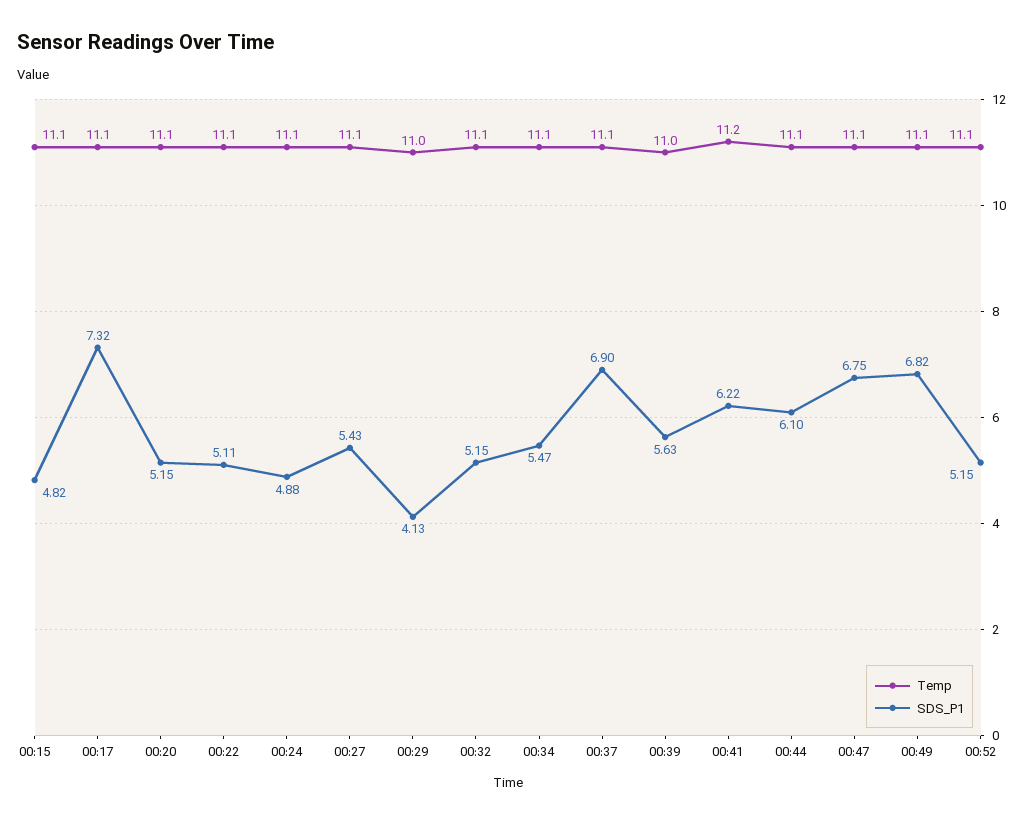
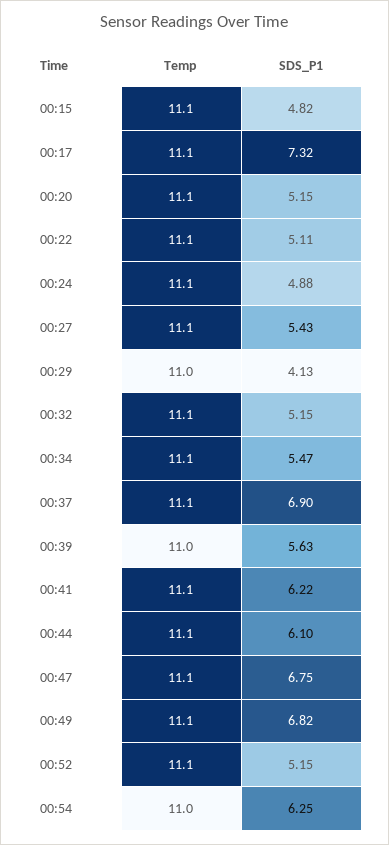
Temp, 00:41: 11.2 -> 11.1
Temp, 00:54: none -> 11
SDS_P1, 00:54: none -> 6.25

